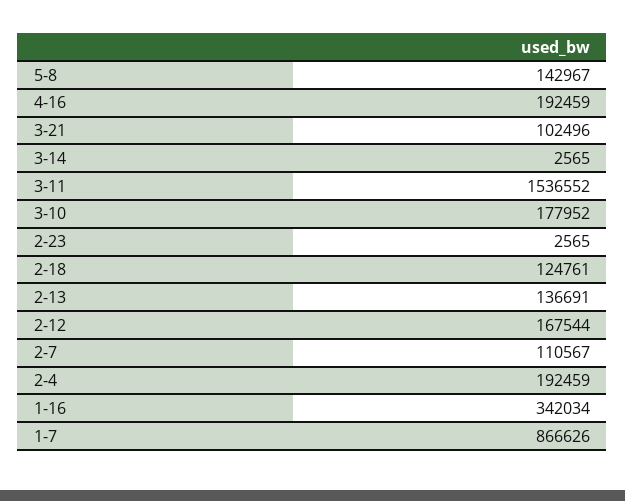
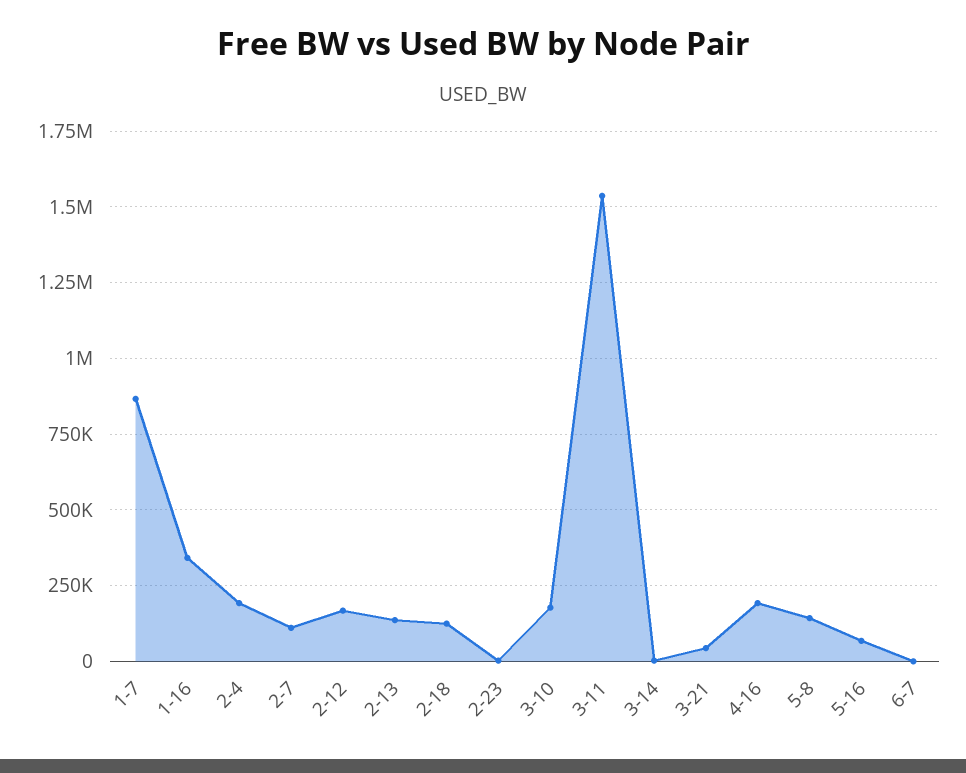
3-21: 102496 -> 50000
5-16: none -> 75000
6-7: none -> 0

